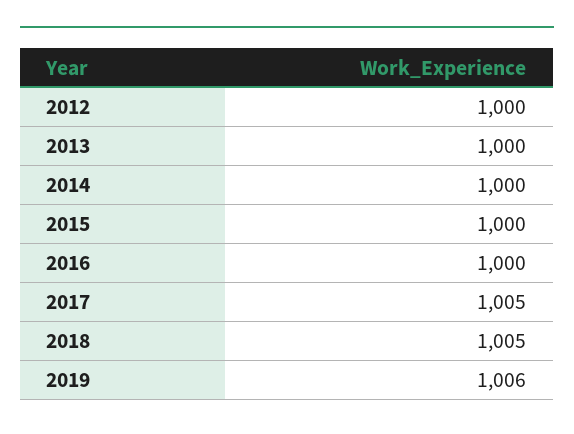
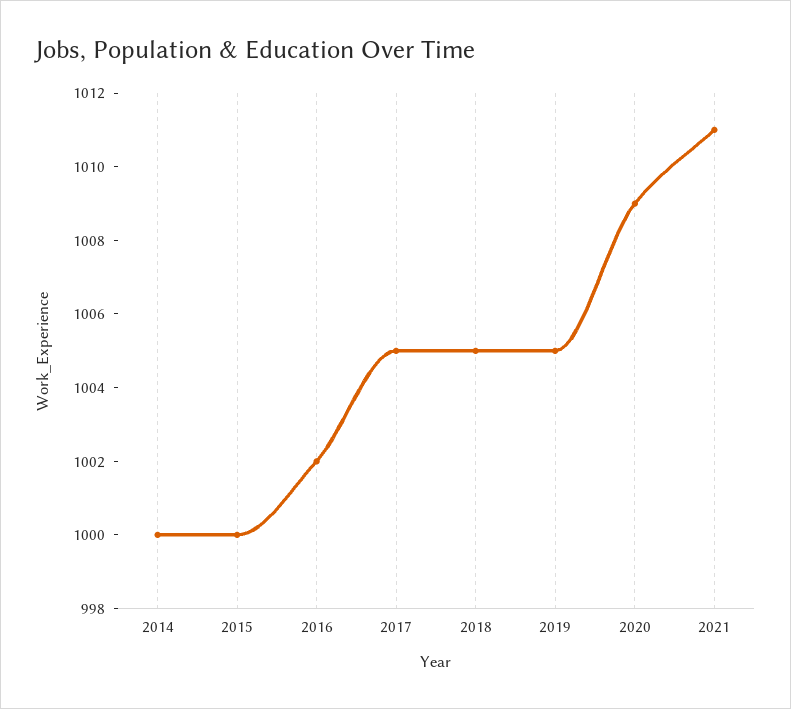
2012: 1000 -> none
2013: 1000 -> none
2016: 1000 -> 1002
2019: 1006 -> 1005
2020: none -> 1009
2021: none -> 1011

